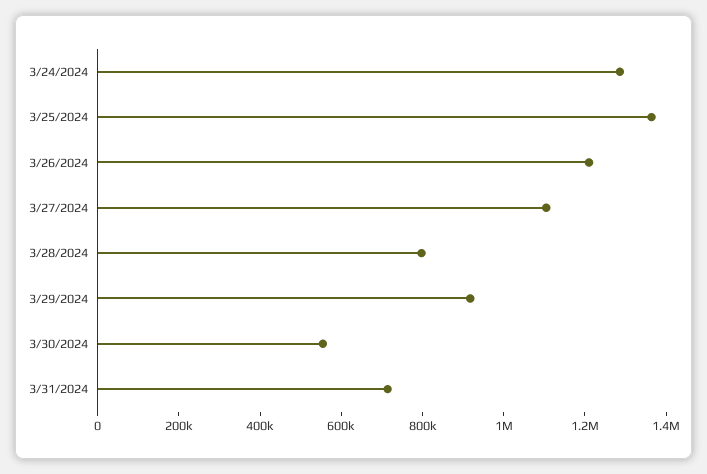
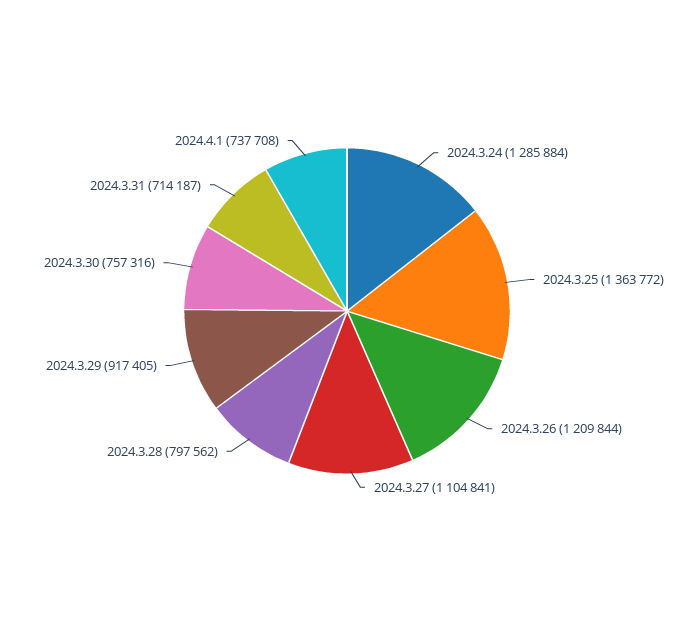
3/30/2024: 550000 -> 757316
2024.4.1: none -> 737708

